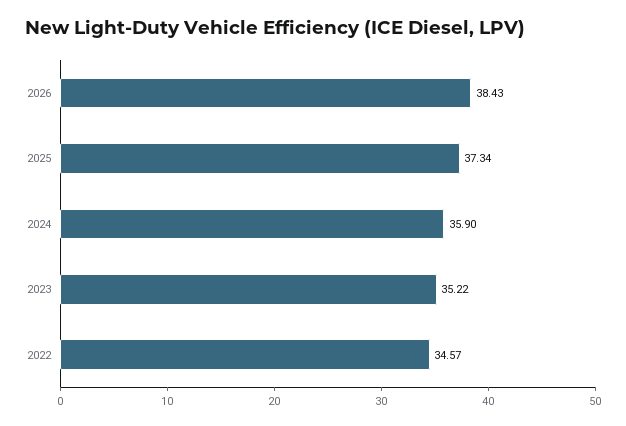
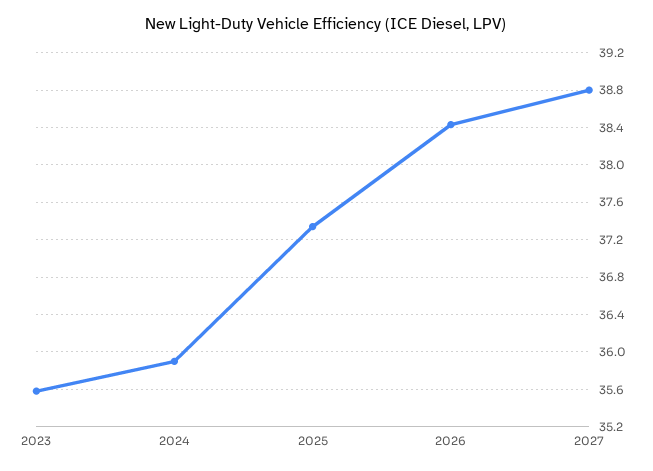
2023: 35.22 -> 35.6
2022: 34.57 -> none
2027: none -> 38.8

